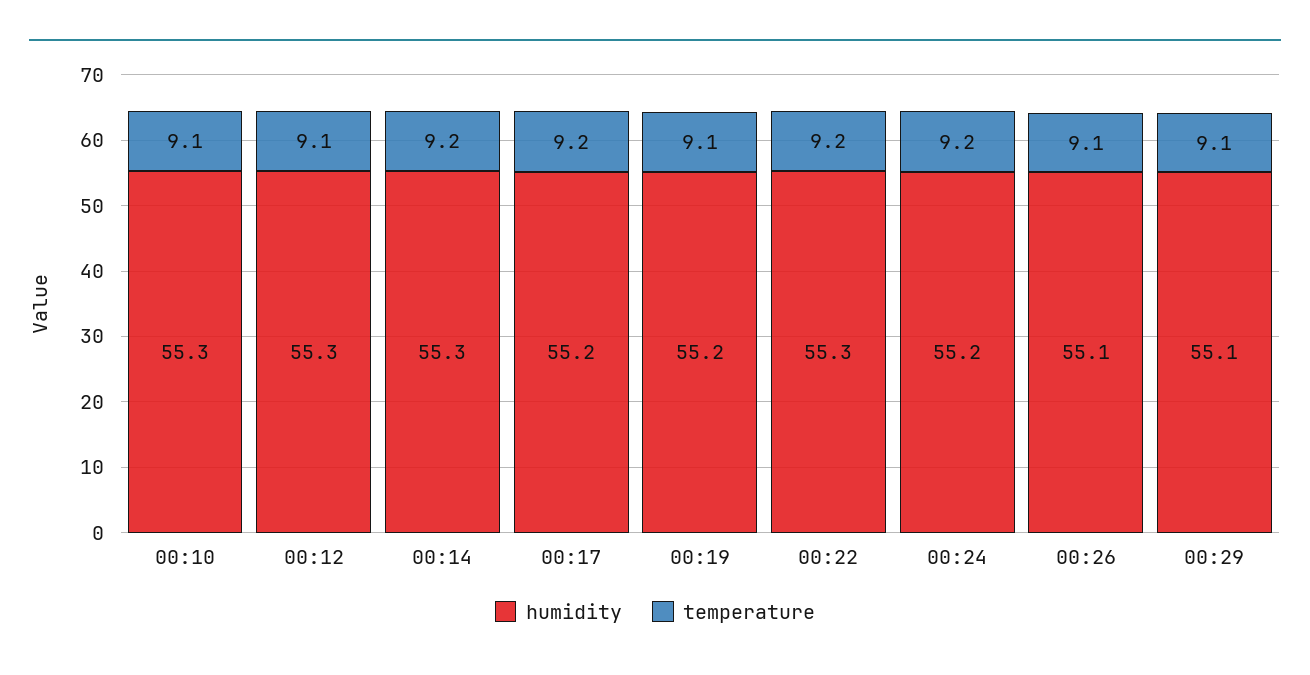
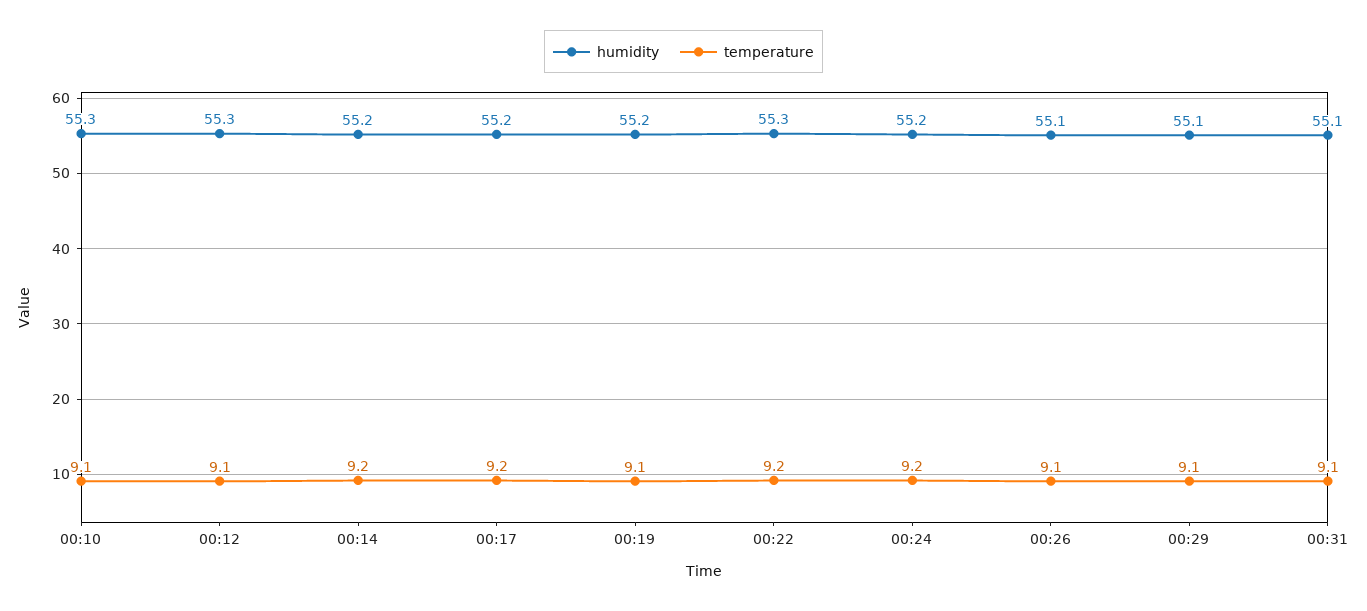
humidity, 00:14: 55.3 -> 55.2
humidity, 00:31: none -> 55.1
temperature, 00:31: none -> 9.1

